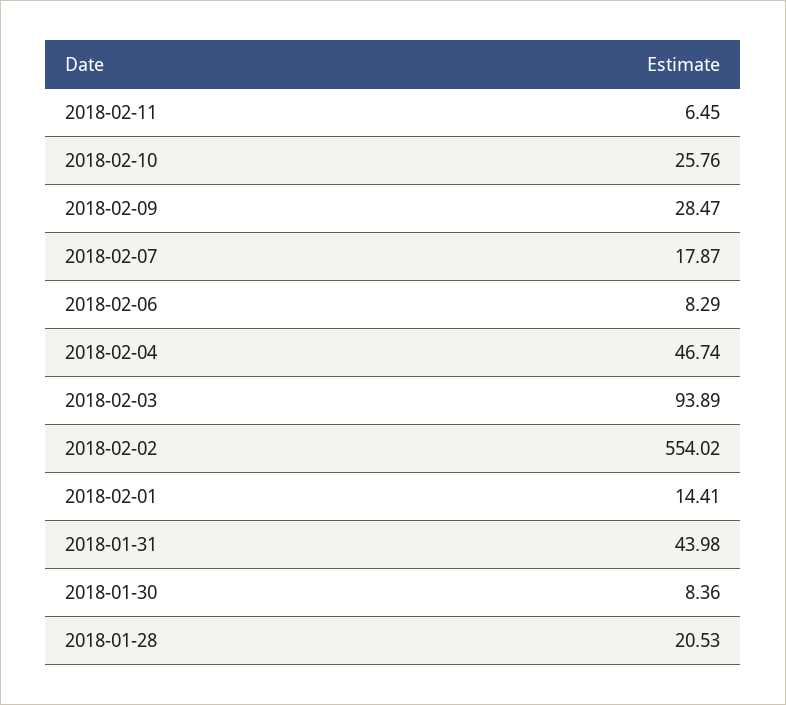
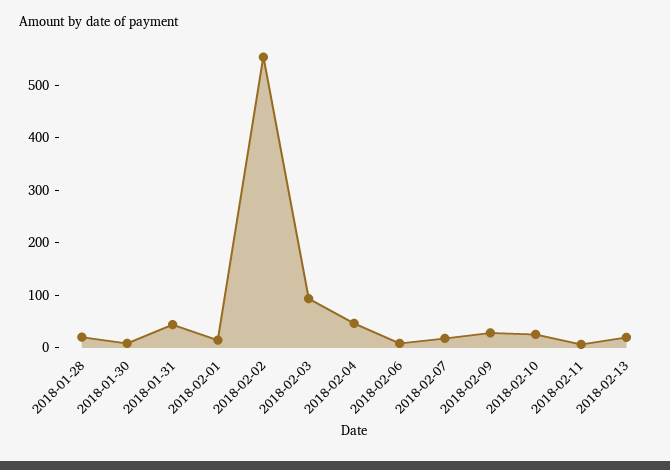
2018-02-13: none -> 20

